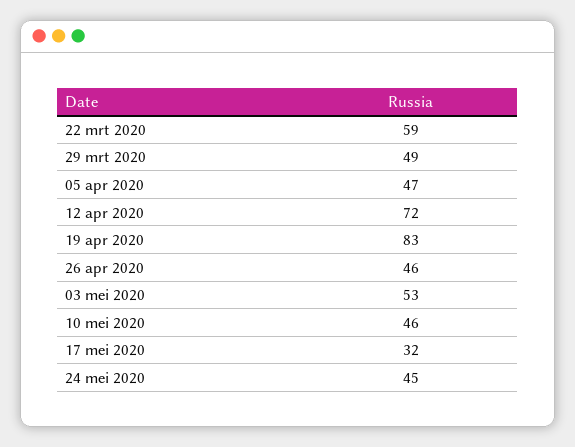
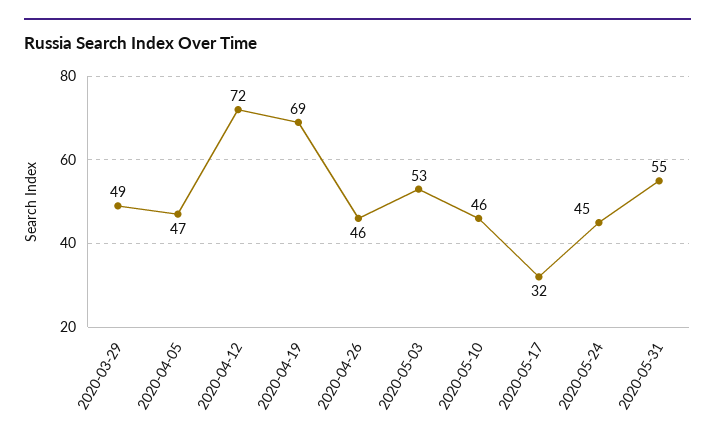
22 mrt 2020: 59 -> none
19 apr 2020: 83 -> 69
2020-05-31: none -> 55

